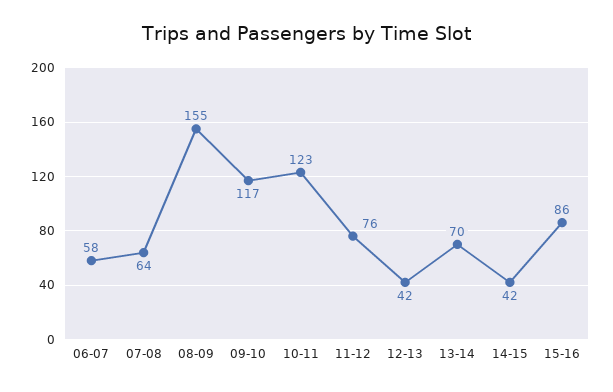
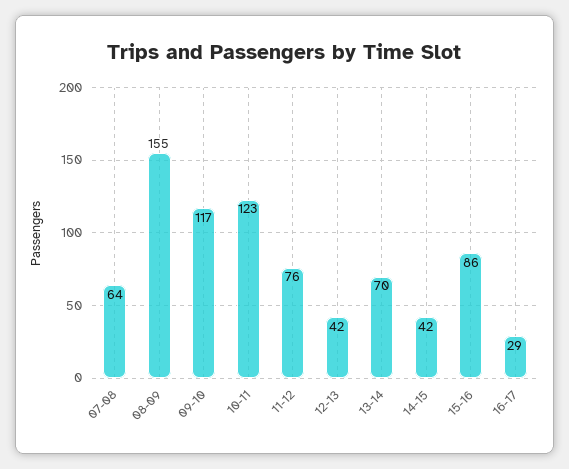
06-07: 58 -> none
16-17: none -> 29

